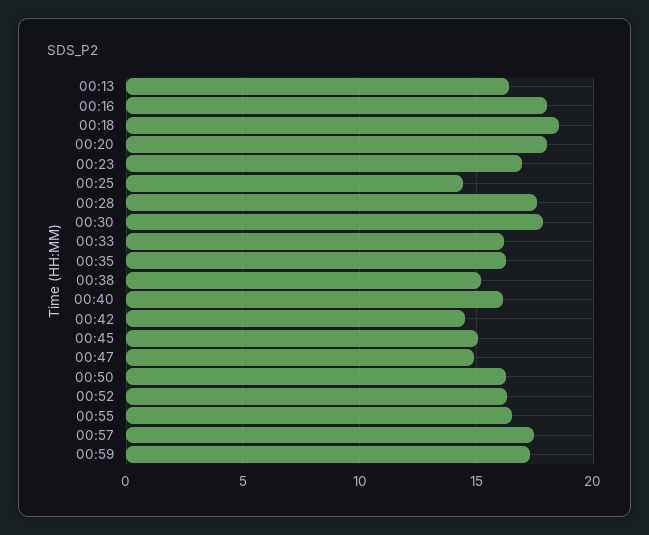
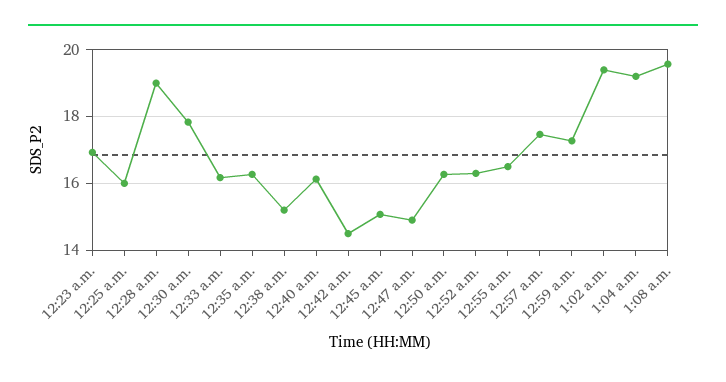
00:13: 16.5 -> none
00:16: 18 -> none
00:18: 18.5 -> none
00:20: 18 -> none
00:25: 14.5 -> 16
00:28: 17.5 -> 19
1:02 a.m.: none -> 19.4
1:04 a.m.: none -> 19.2
1:08 a.m.: none -> 19.6

